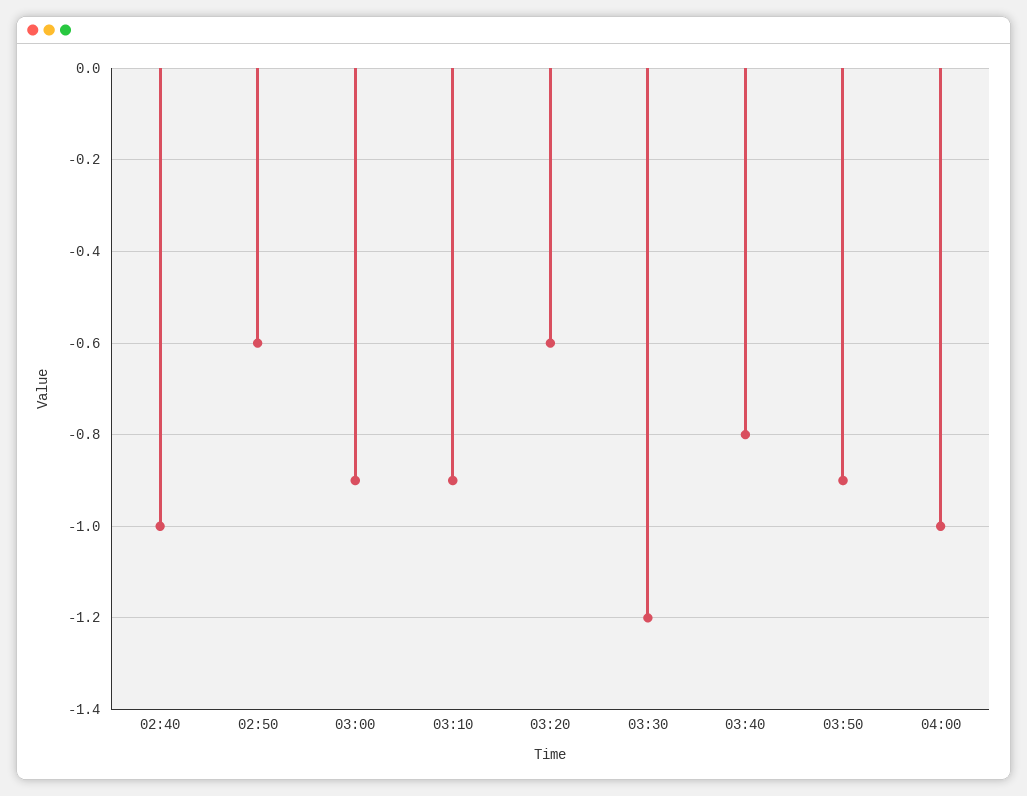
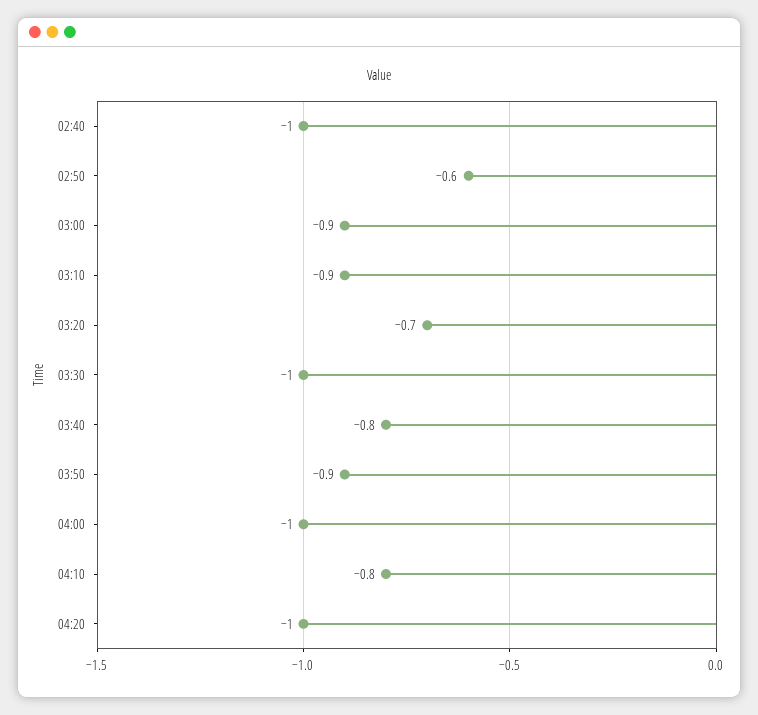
03:20: -0.6 -> -0.7
03:30: -1.2 -> -1
04:10: none -> -0.8
04:20: none -> -1

